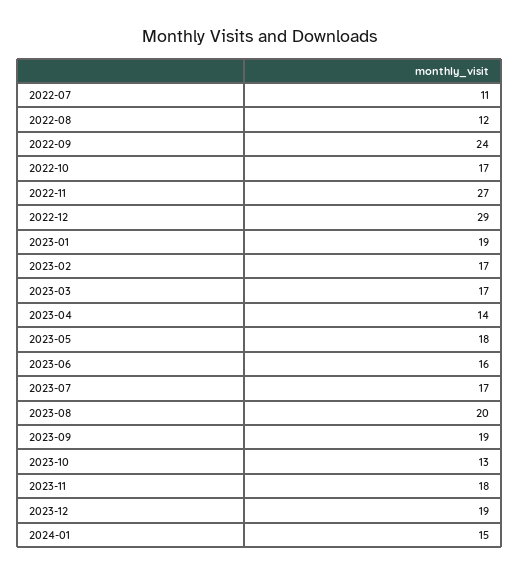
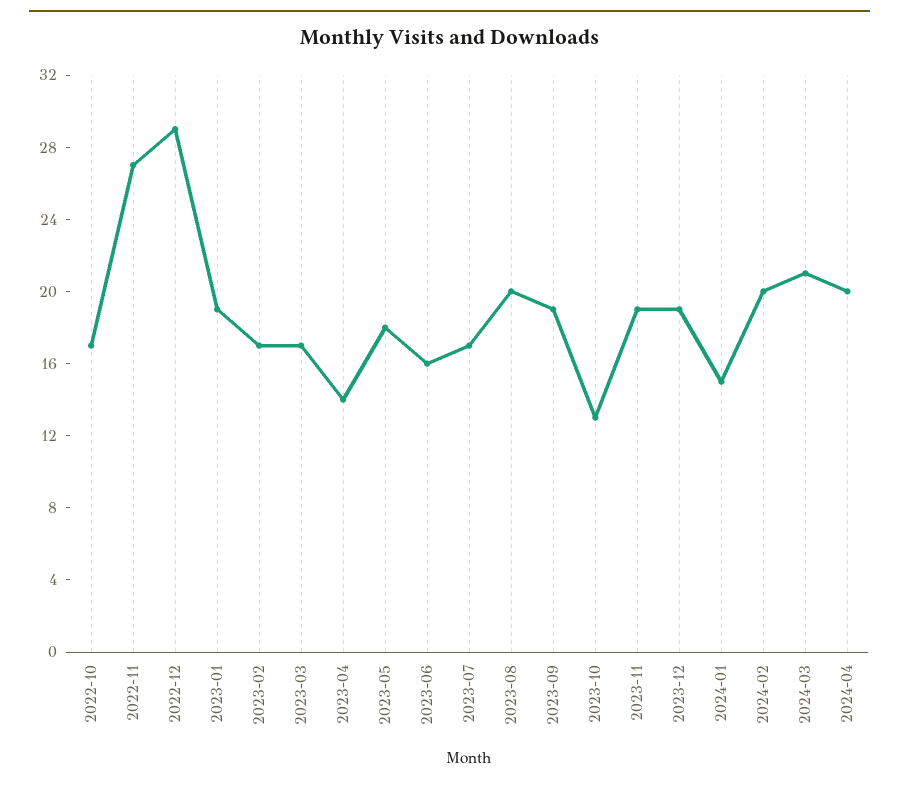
2022-07: 11 -> none
2022-08: 12 -> none
2022-09: 24 -> none
2023-11: 18 -> 19
2024-02: none -> 20
2024-03: none -> 21
2024-04: none -> 20

